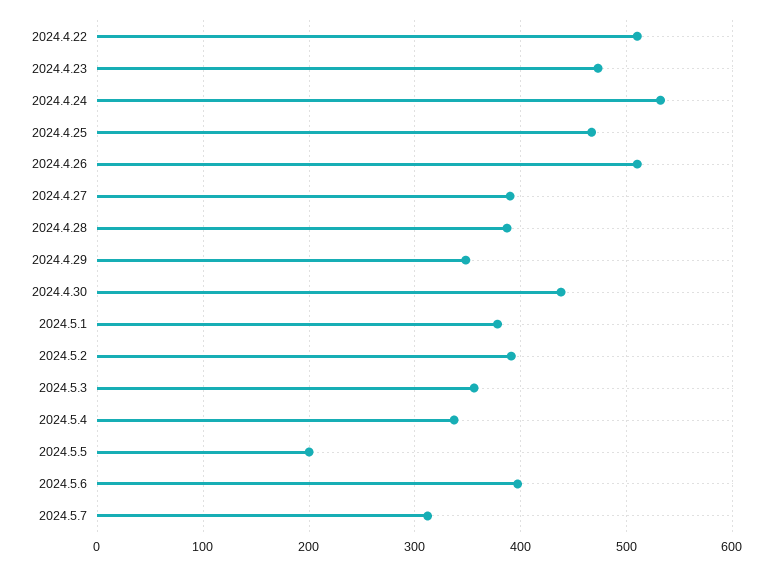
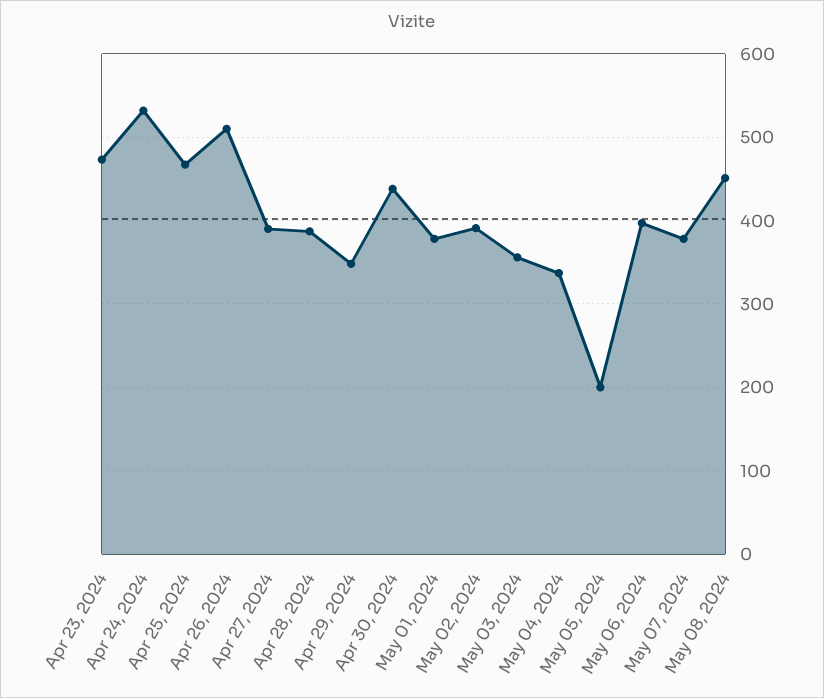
2024.4.22: 510 -> none
2024.5.7: 310 -> 380
May 08, 2024: none -> 450

